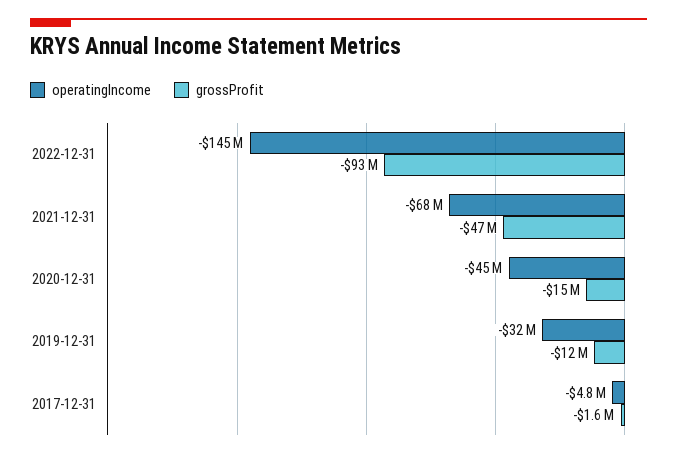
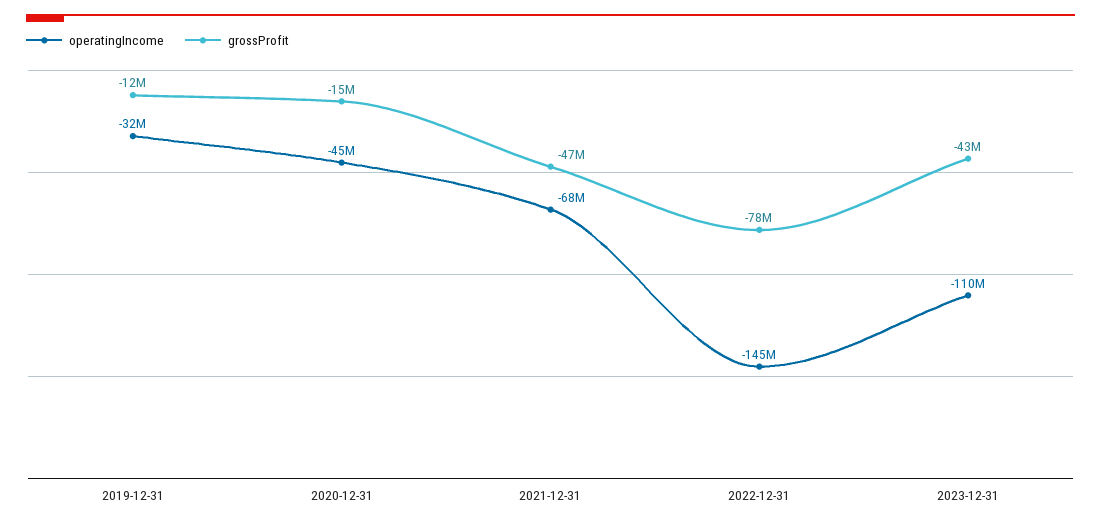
grossProfit, 2022-12-31: -93000000 -> -78000000
operatingIncome, 2017-12-31: -4800000 -> none
grossProfit, 2017-12-31: -1600000 -> none
operatingIncome, 2023-12-31: none -> -110000000
grossProfit, 2023-12-31: none -> -43000000

